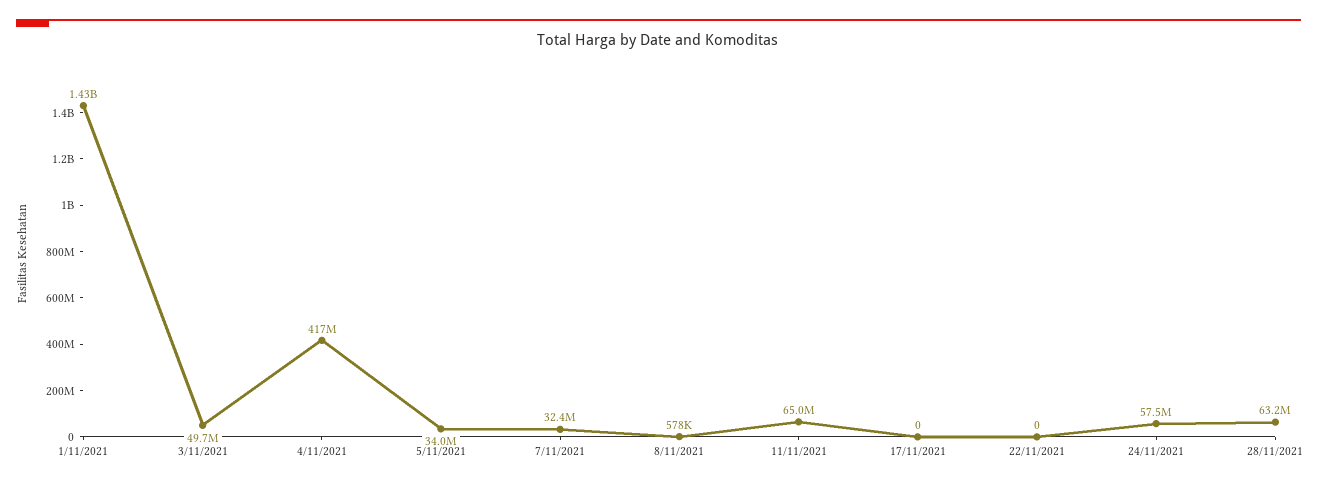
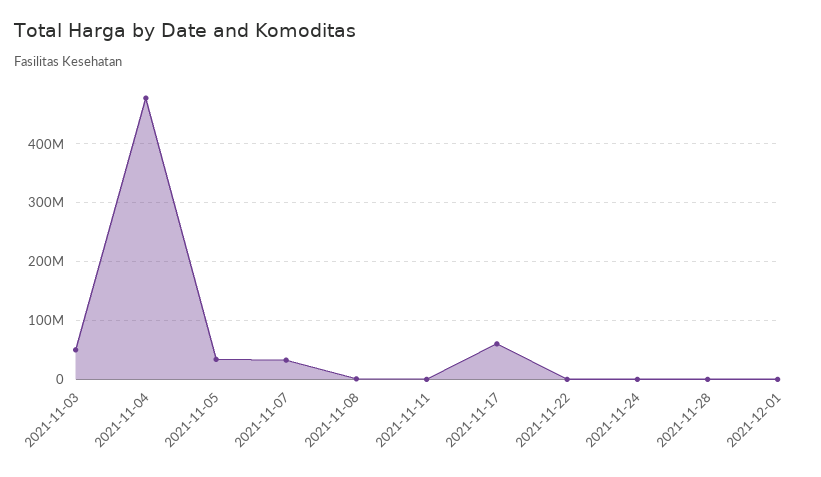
1/11/2021: 1430000000 -> none
4/11/2021: 417000000 -> 480000000
11/11/2021: 65000000 -> 0
17/11/2021: 0 -> 60000000
24/11/2021: 57500000 -> 0
28/11/2021: 63200000 -> 0
2021-12-01: none -> 0

